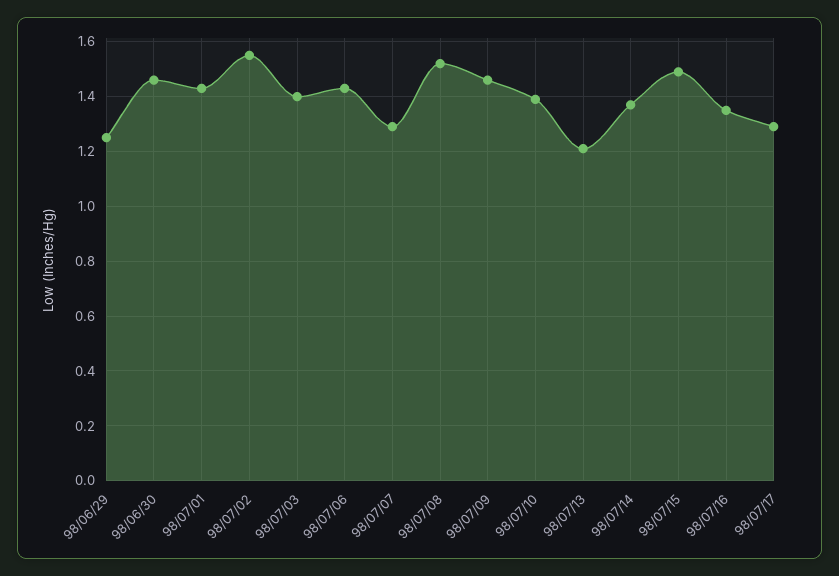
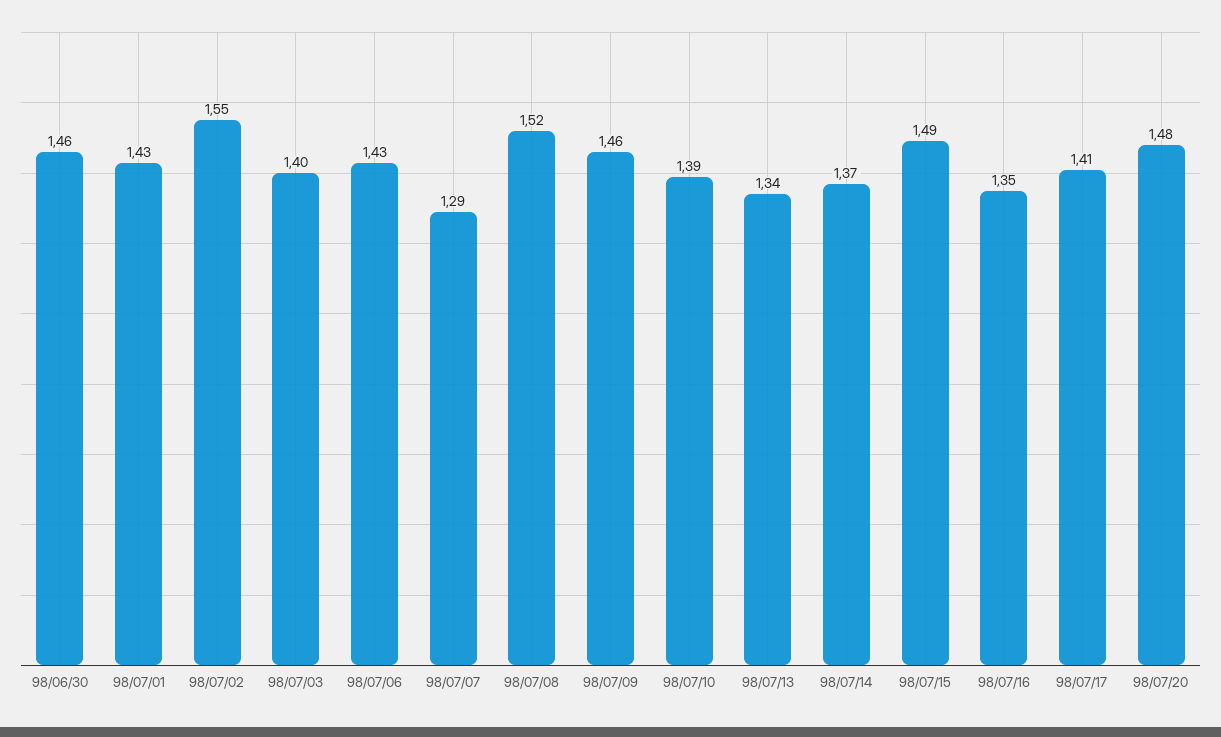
98/06/29: 1.25 -> none
98/07/13: 1.2 -> 1.34
98/07/17: 1.3 -> 1.41
98/07/20: none -> 1.48

